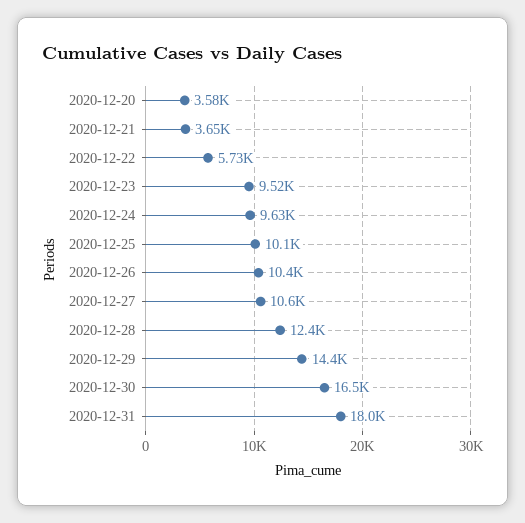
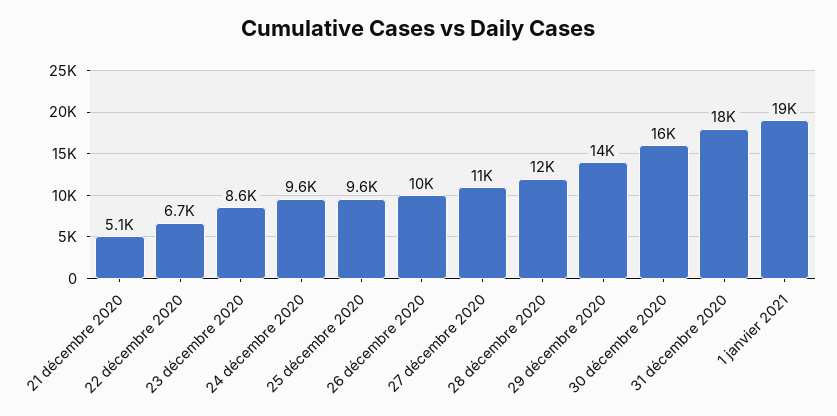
2020-12-20: 3580 -> none
2020-12-21: 3650 -> 5100
2020-12-22: 5730 -> 6700
2020-12-23: 9520 -> 8600
2020-12-25: 10100 -> 9600
1 janvier 2021: none -> 19000

